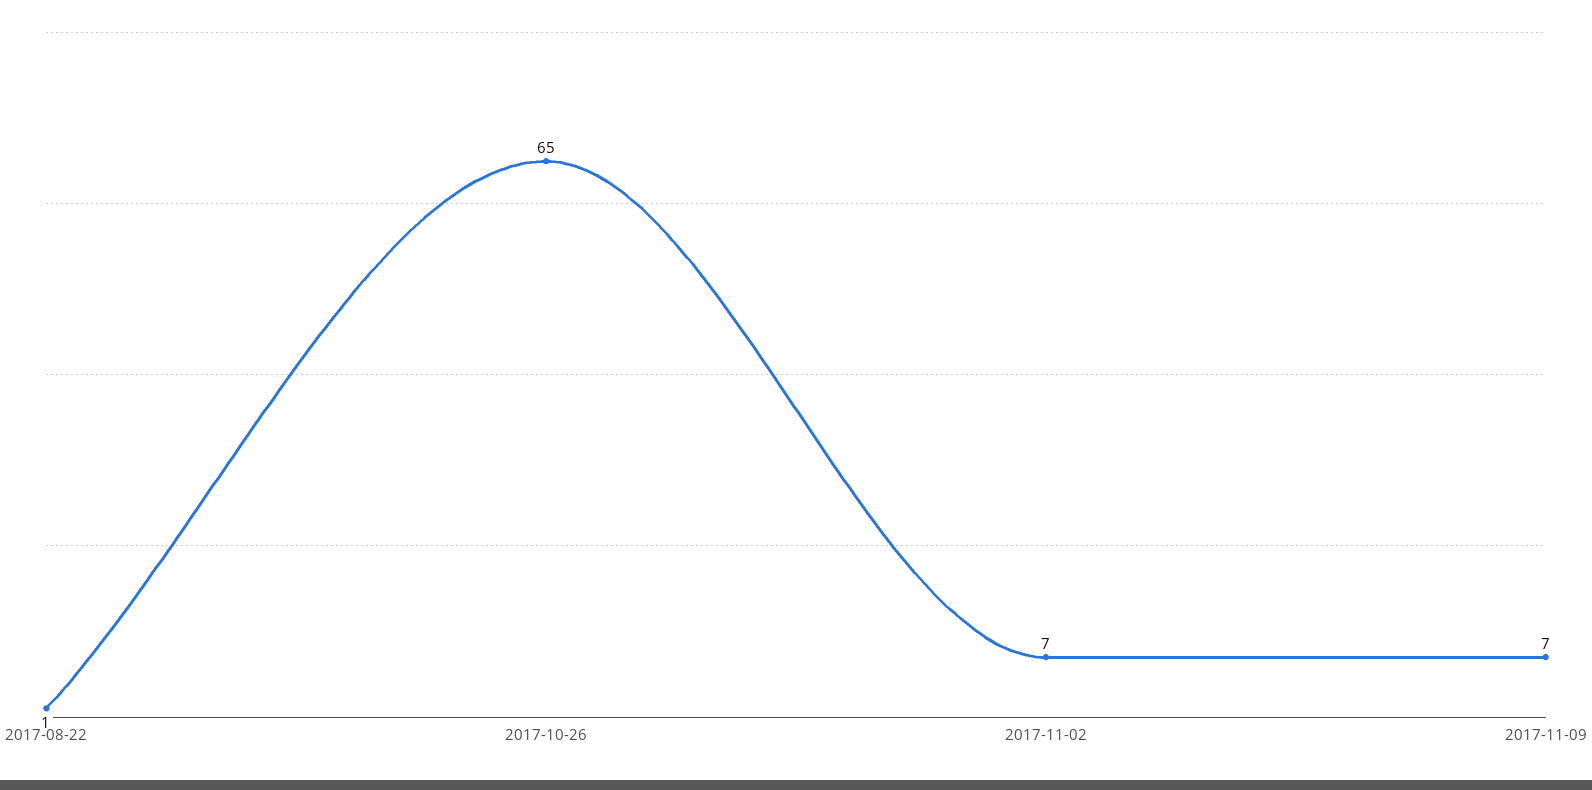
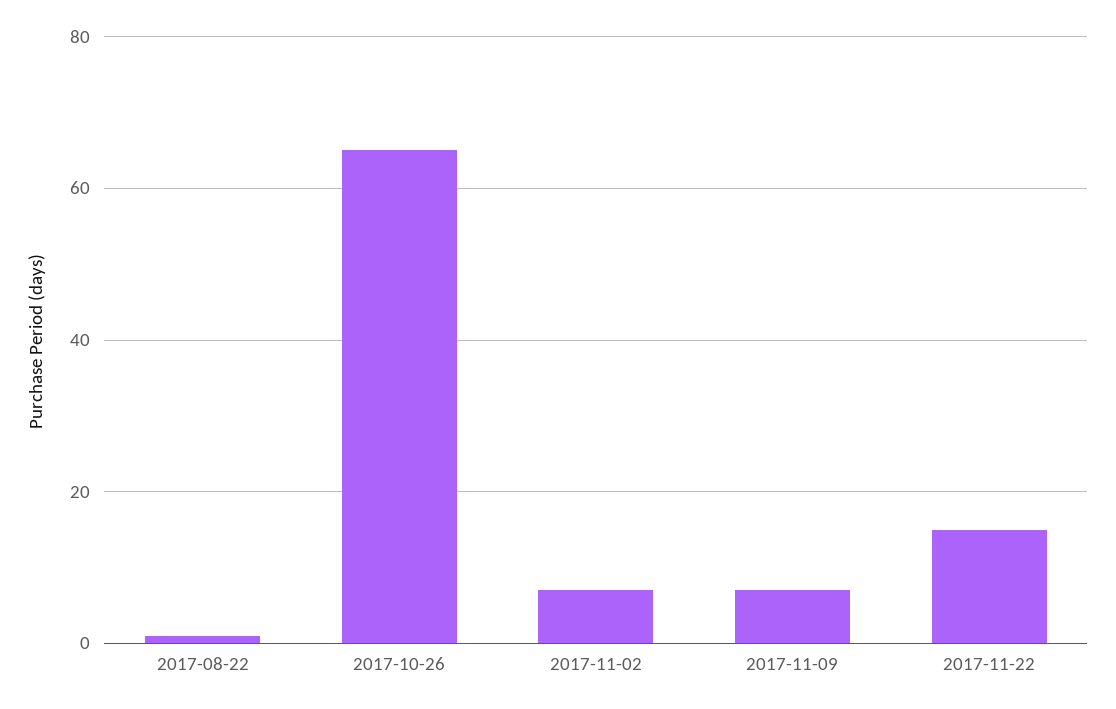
2017-11-22: none -> 15

